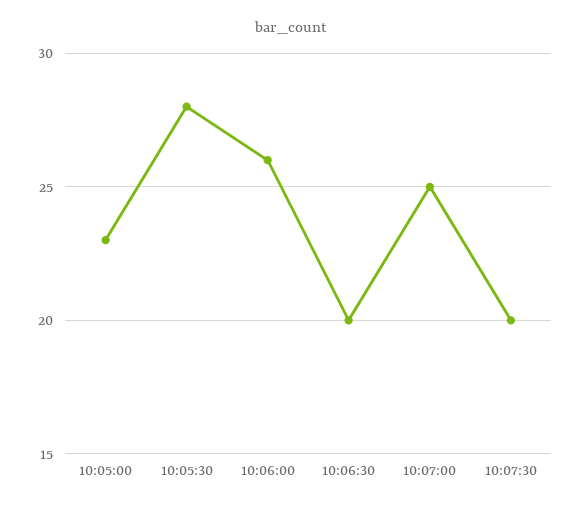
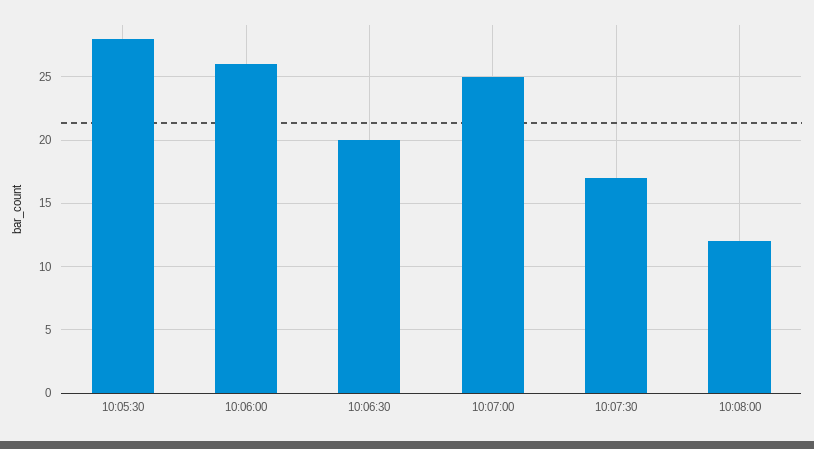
10:05:00: 23 -> none
10:07:30: 20 -> 17
10:08:00: none -> 12

